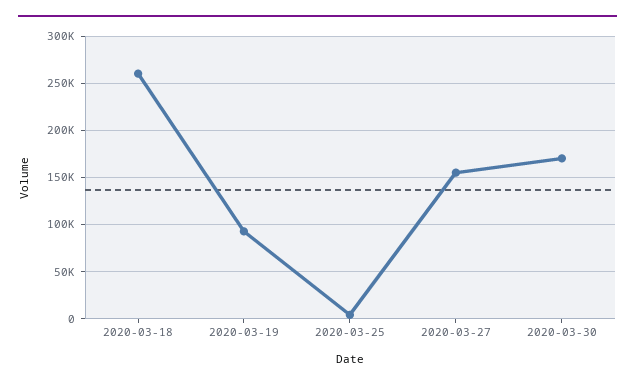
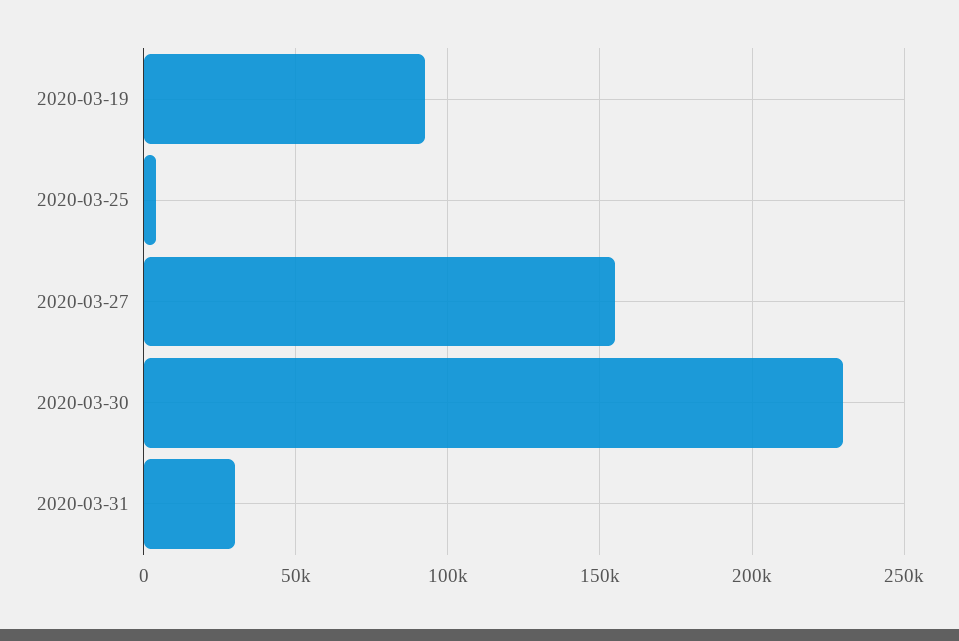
2020-03-18: 260000 -> none
2020-03-30: 170000 -> 230000
2020-03-31: none -> 30000

